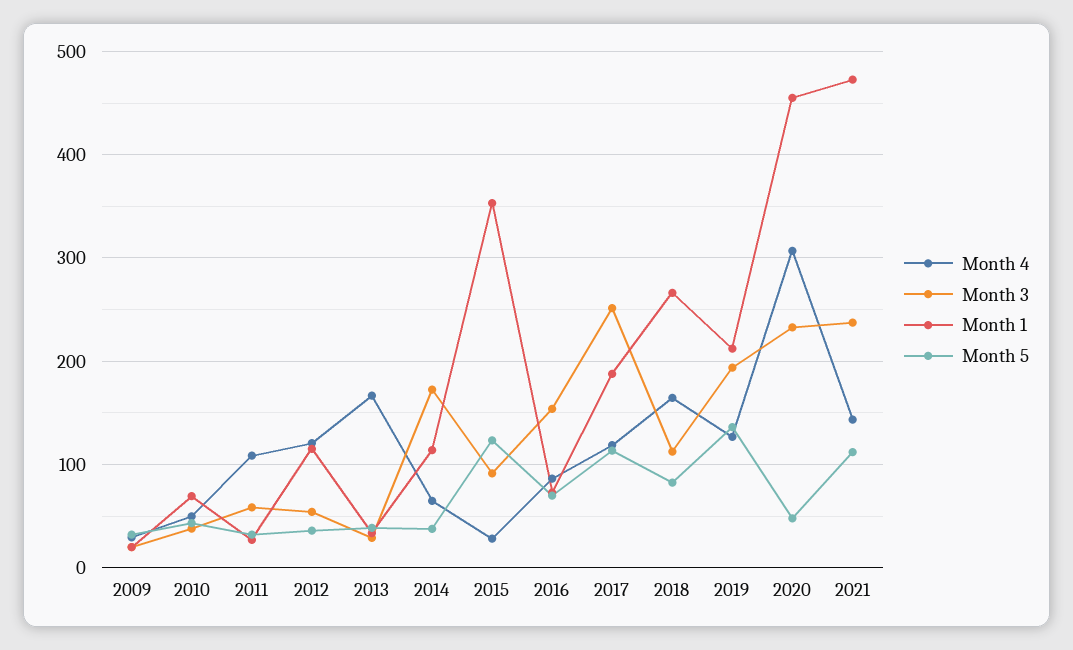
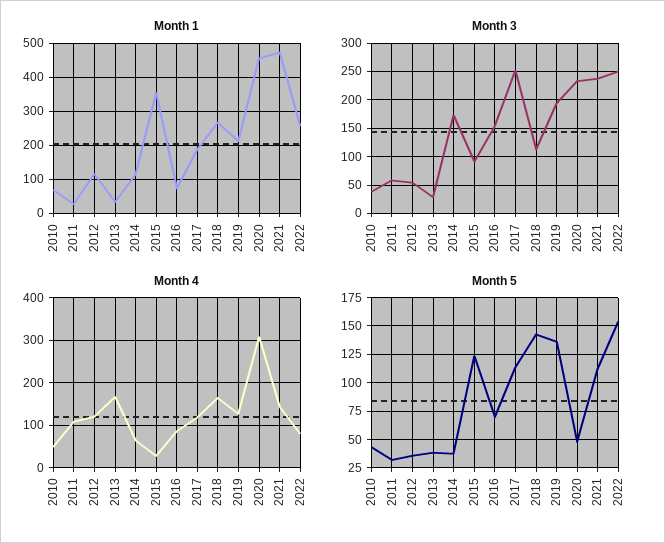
Month 4, 2009: 30 -> none
Month 3, 2009: 20 -> none
Month 1, 2009: 20 -> none
Month 5, 2009: 30 -> none
Month 5, 2018: 80 -> 150
Month 1, 2022: none -> 260
Month 3, 2022: none -> 250
Month 4, 2022: none -> 80
Month 5, 2022: none -> 150

